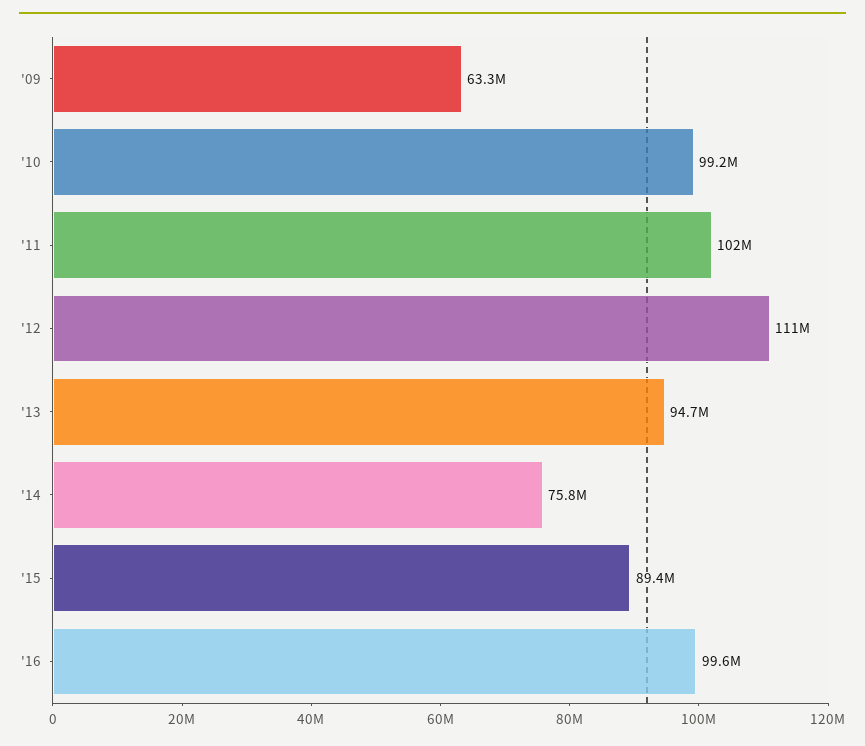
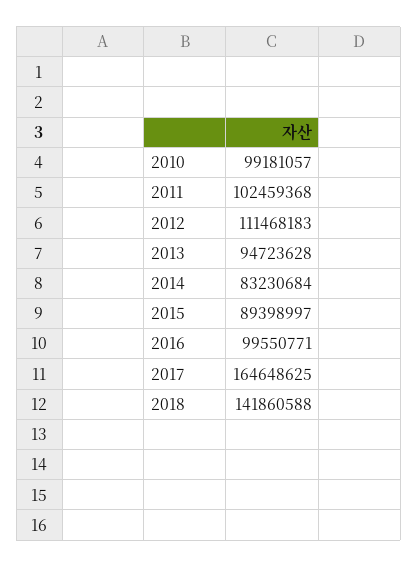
'09: 63300000 -> none
'14: 75800000 -> 83230684
2017: none -> 164648625
2018: none -> 141860588

